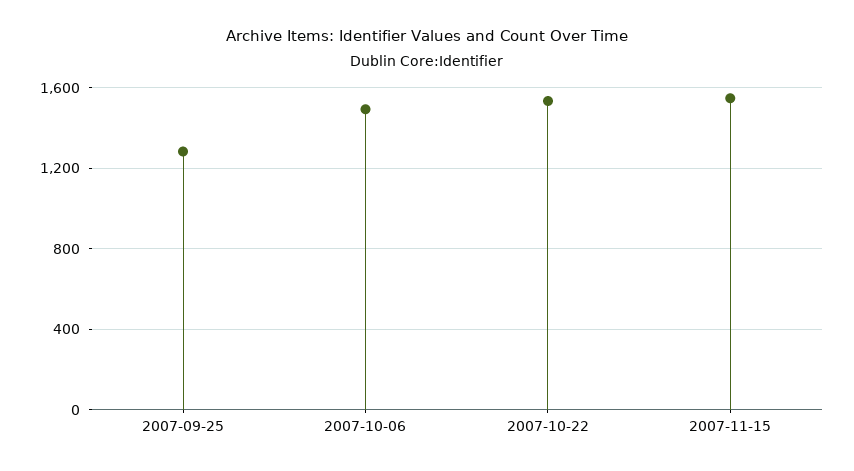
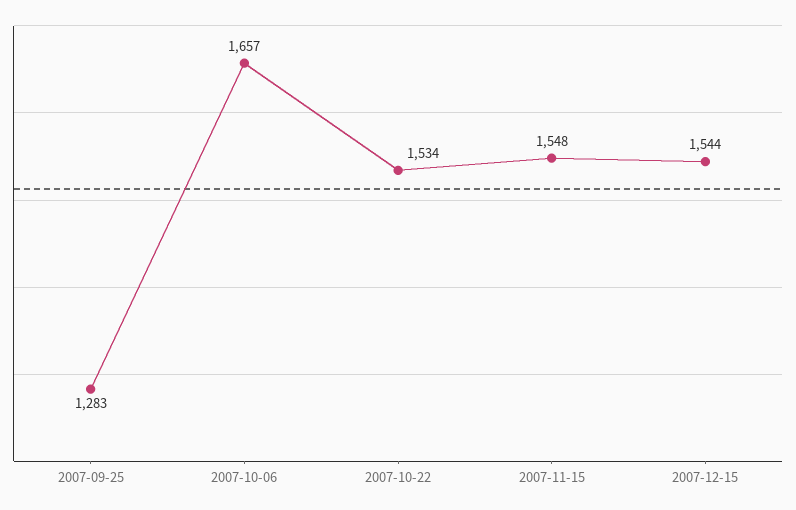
2007-10-06: 1500 -> 1657
2007-12-15: none -> 1544

